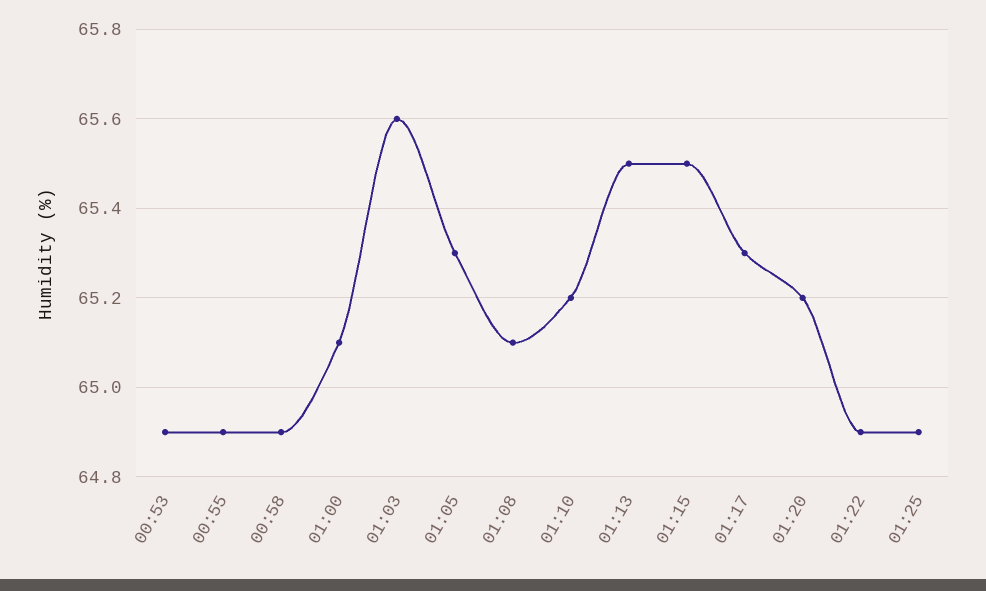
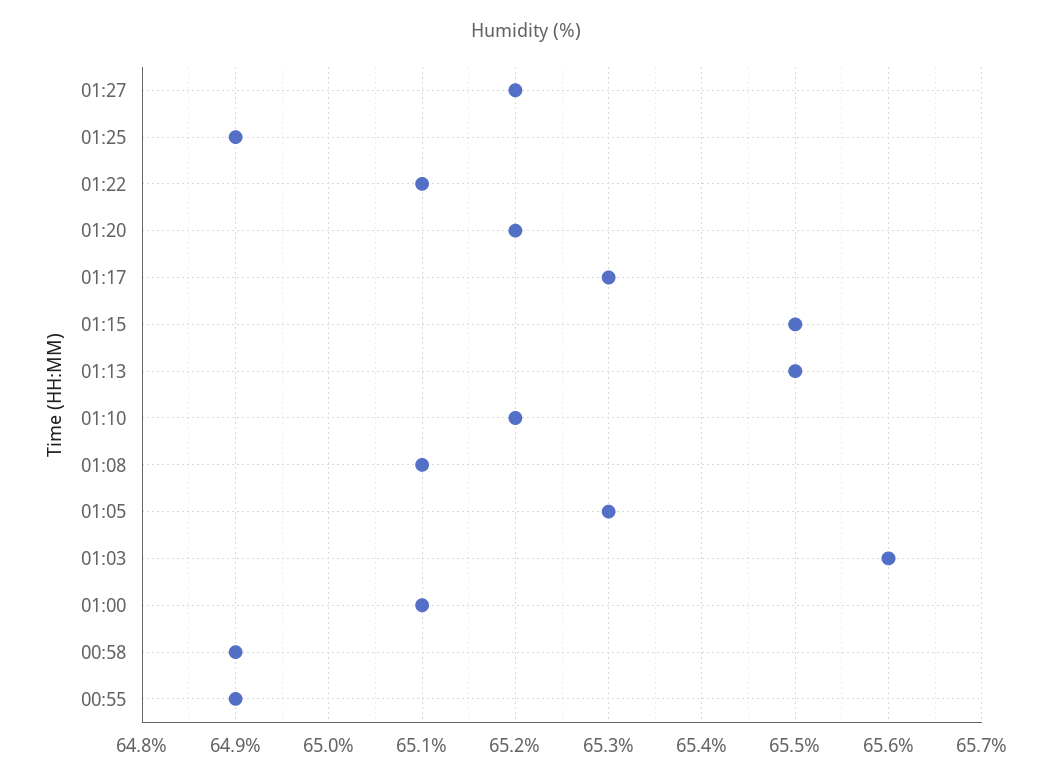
00:53: 64.9 -> none
01:22: 64.9 -> 65.1
01:27: none -> 65.2

